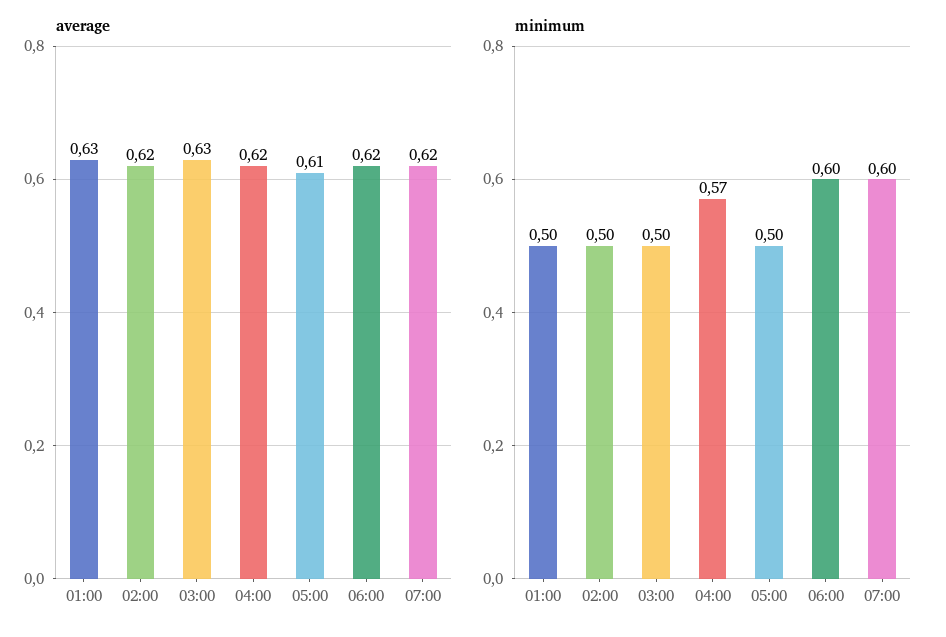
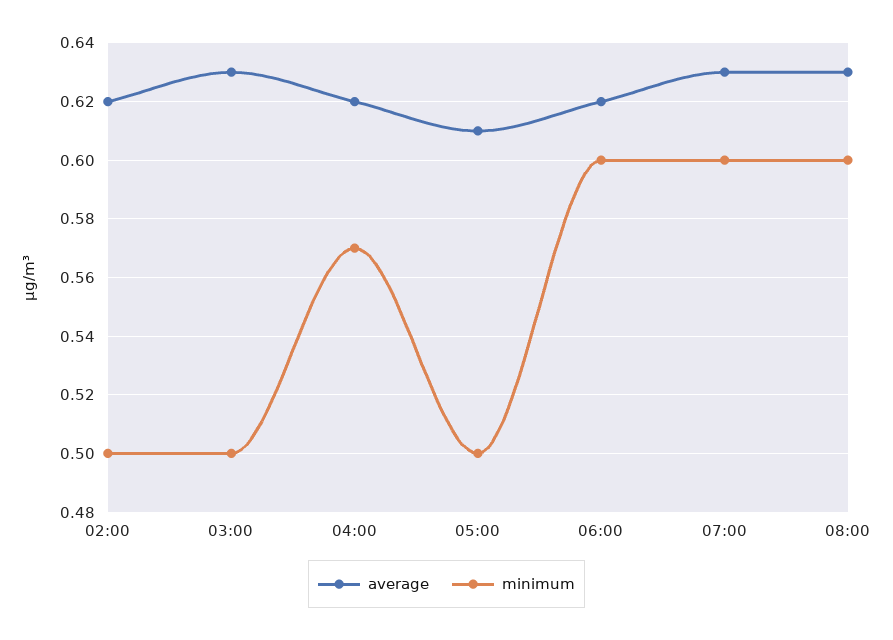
average, 01:00: 0.63 -> none
average, 07:00: 0.62 -> 0.63
minimum, 01:00: 0.5 -> none
average, 08:00: none -> 0.63
minimum, 08:00: none -> 0.6

